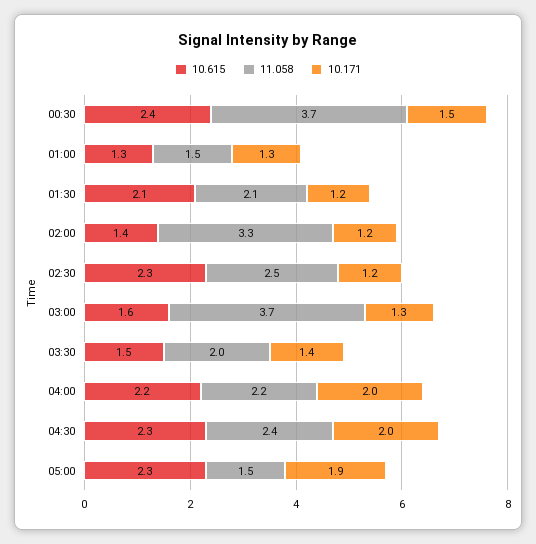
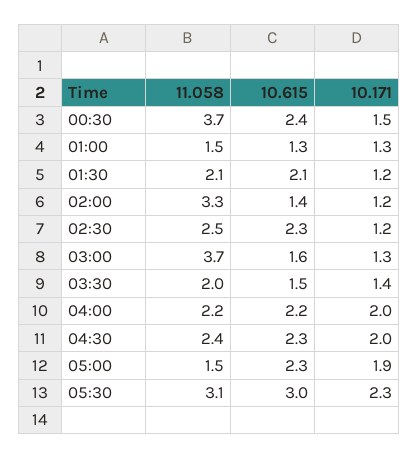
11.058, 05:30: none -> 3.1
10.615, 05:30: none -> 3
10.171, 05:30: none -> 2.3

